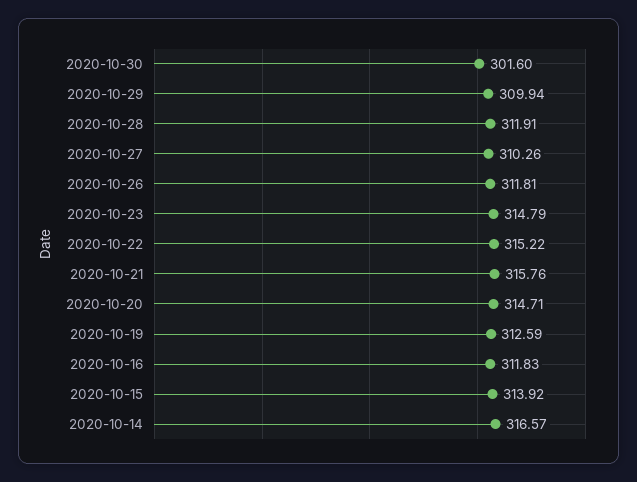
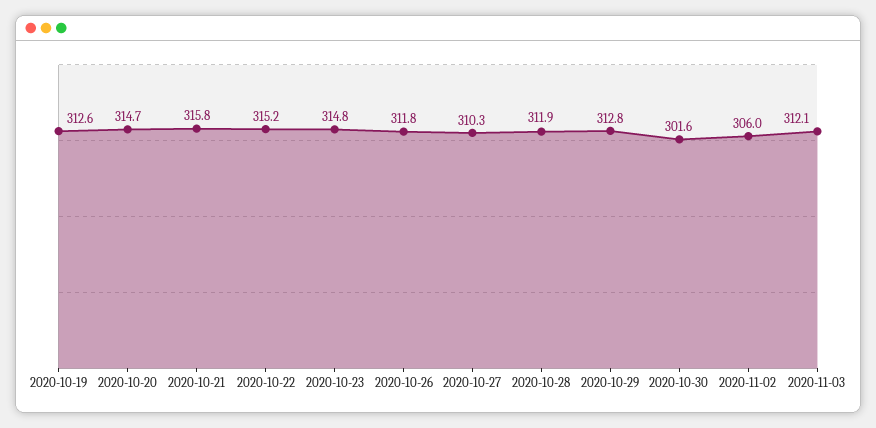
2020-10-29: 309.94 -> 312.8
2020-10-16: 311.83 -> none
2020-10-15: 313.92 -> none
2020-10-14: 316.57 -> none
2020-11-02: none -> 306
2020-11-03: none -> 312.1

